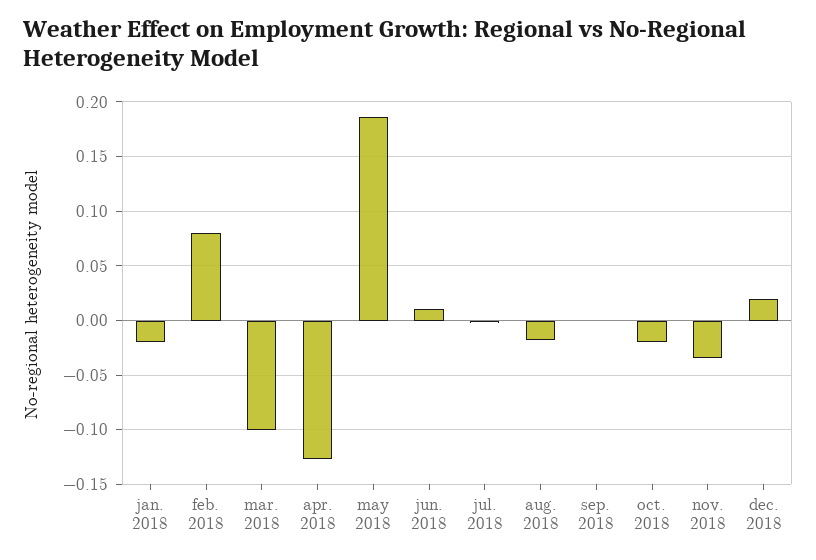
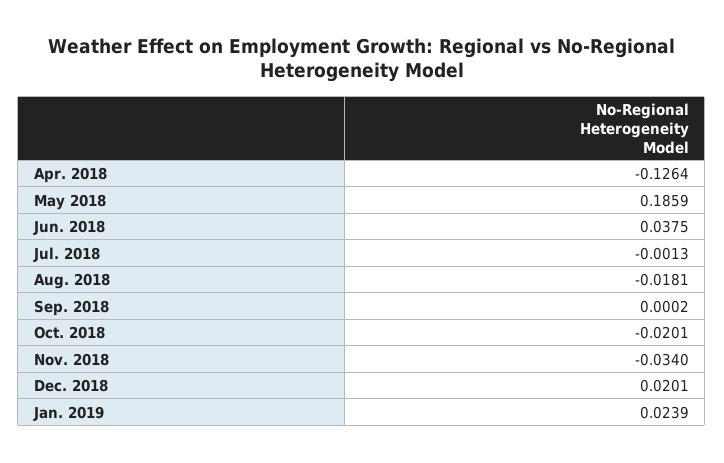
jan. 2018: -0.02 -> none
feb. 2018: 0.08 -> none
mar. 2018: -0.1 -> none
jun. 2018: 0.01 -> 0.0375
Jan. 2019: none -> 0.0239

